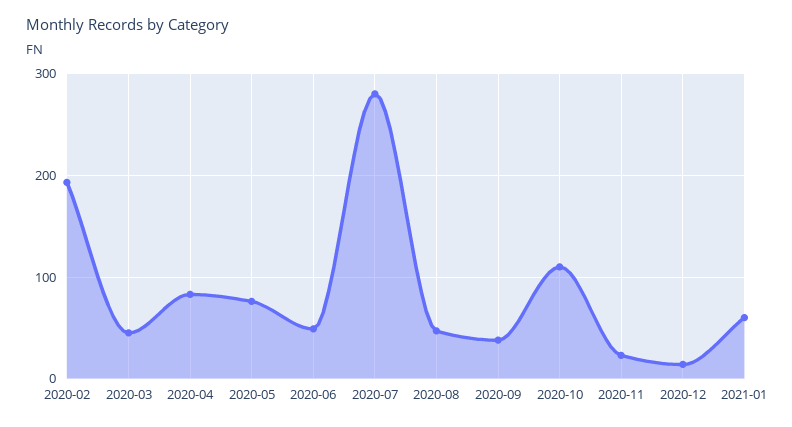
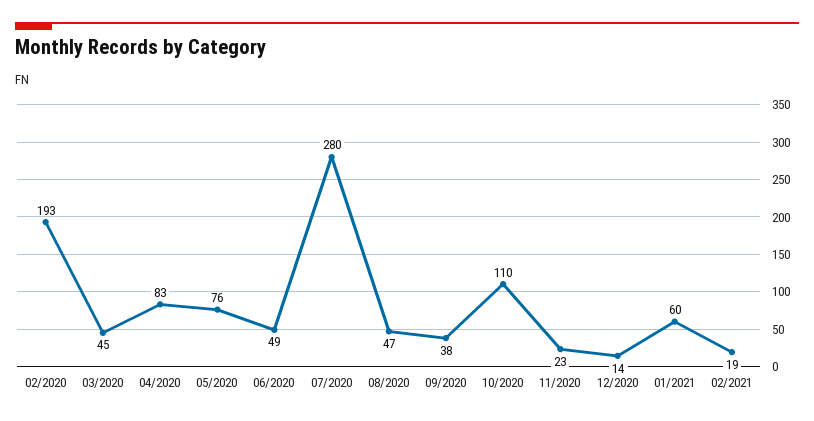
02/2021: none -> 19

